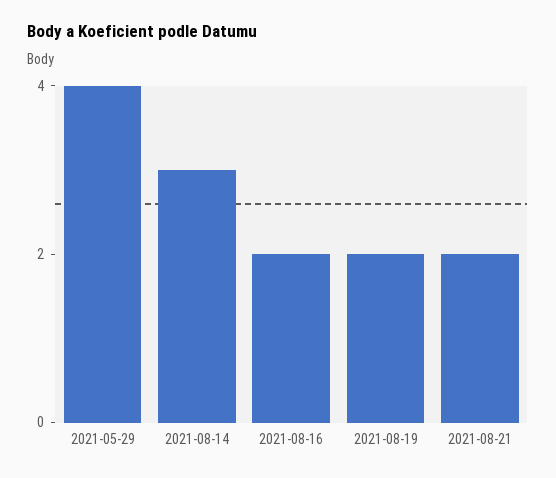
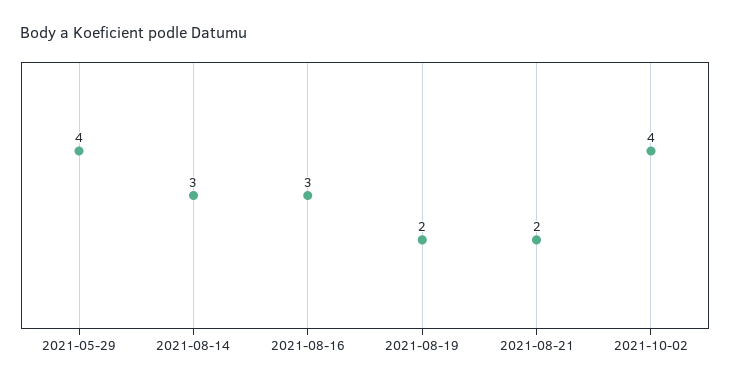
2021-08-16: 2 -> 3
2021-10-02: none -> 4

